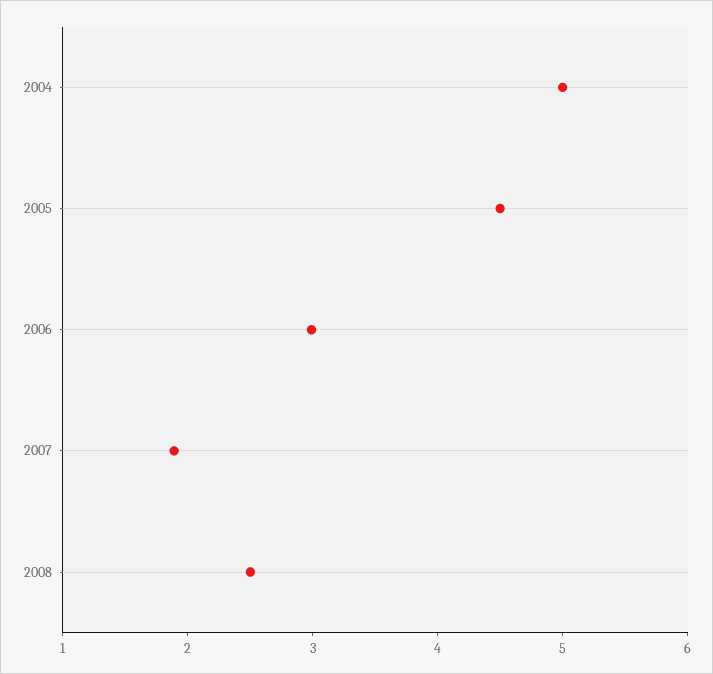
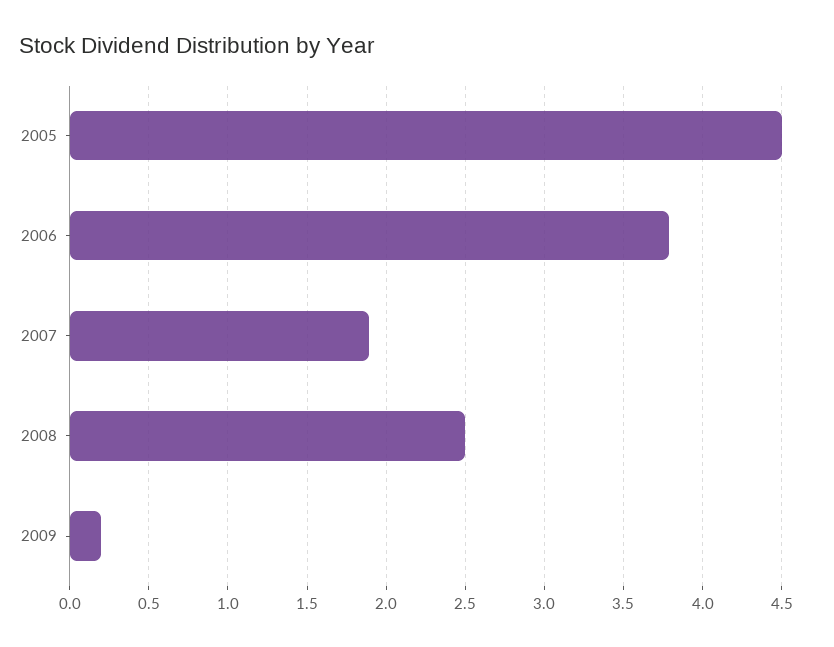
2004: 5 -> none
2006: 3 -> 3.8
2009: none -> 0.2

